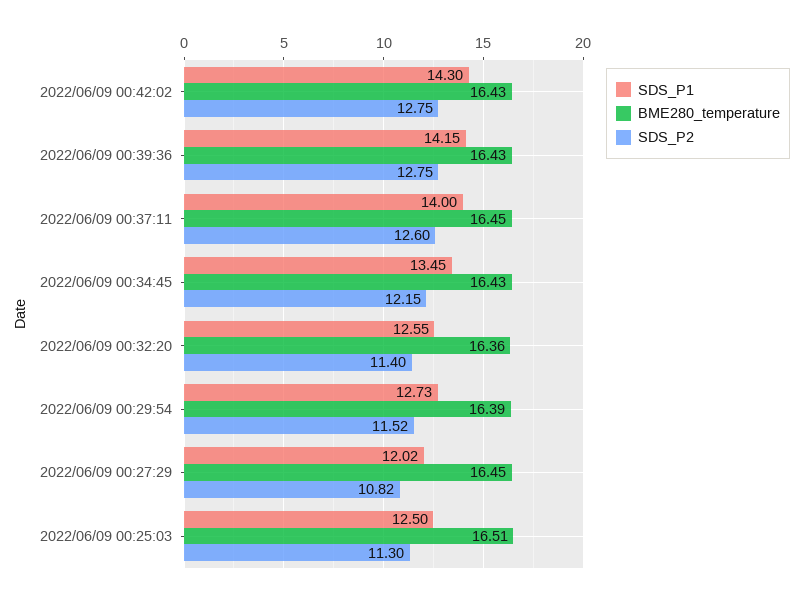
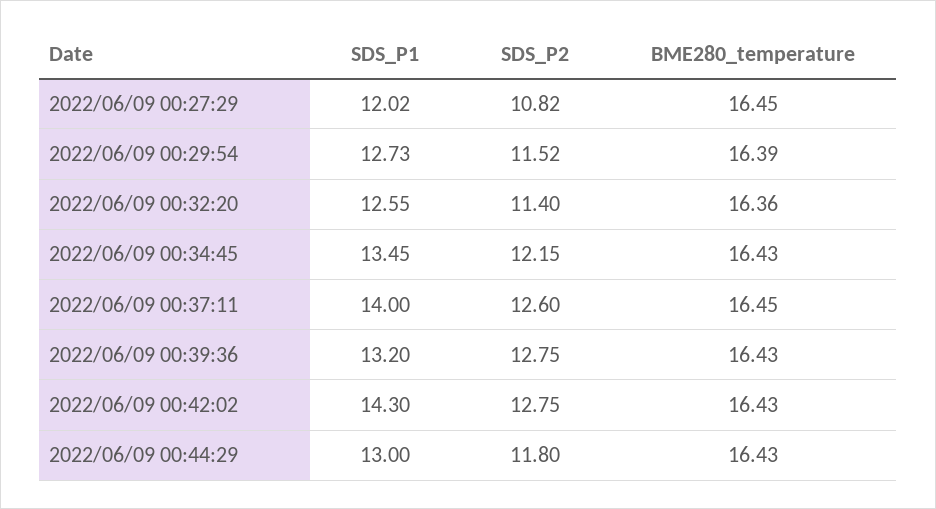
SDS_P1, 2022/06/09 00:39:36: 14.15 -> 13.2
SDS_P1, 2022/06/09 00:25:03: 12.5 -> none
BME280_temperature, 2022/06/09 00:25:03: 16.51 -> none
SDS_P2, 2022/06/09 00:25:03: 11.3 -> none
SDS_P1, 2022/06/09 00:44:29: none -> 13
SDS_P2, 2022/06/09 00:44:29: none -> 11.8
BME280_temperature, 2022/06/09 00:44:29: none -> 16.43

